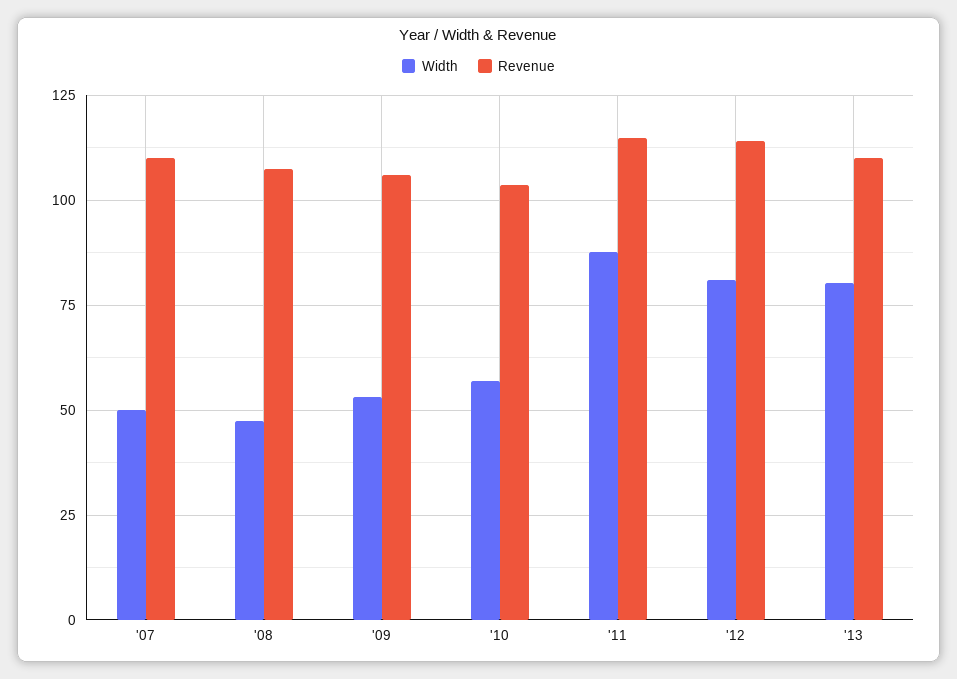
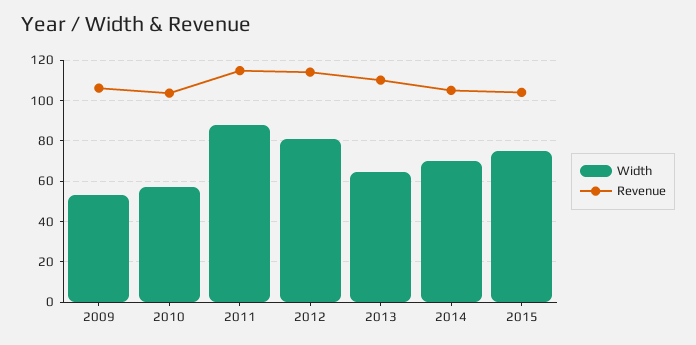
Width, '07: 50 -> none
Revenue, '07: 110 -> none
Width, '08: 47.5 -> none
Revenue, '08: 107.5 -> none
Width, '13: 80 -> 65
Width, 2014: none -> 70
Revenue, 2014: none -> 105
Width, 2015: none -> 75
Revenue, 2015: none -> 105

